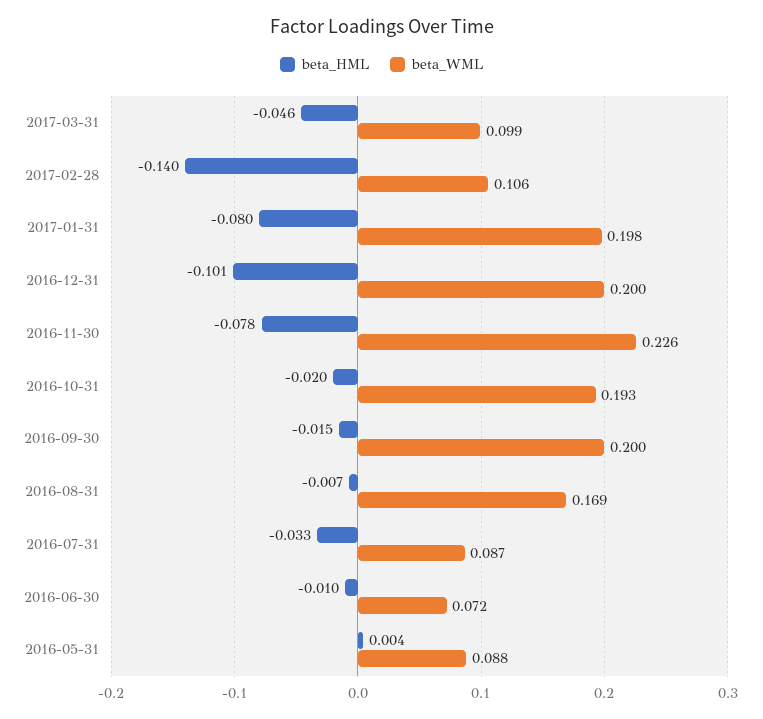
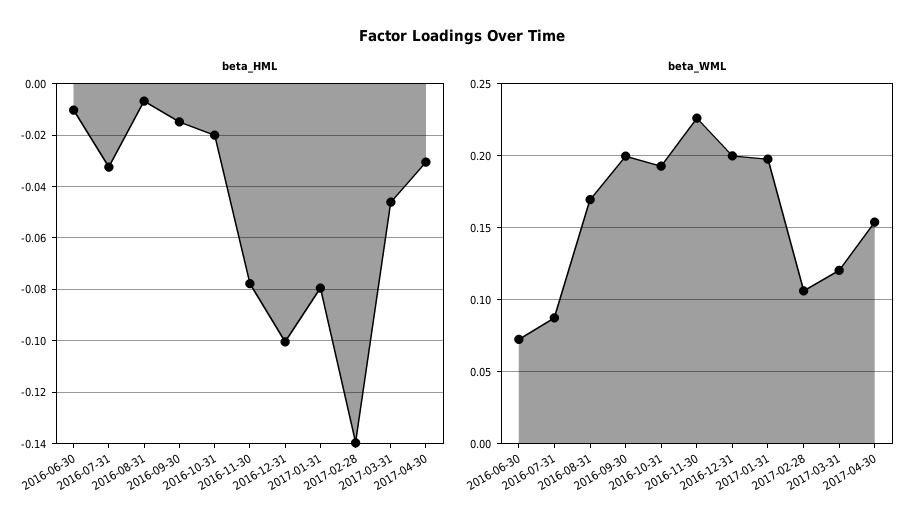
beta_WML, 2017-03-31: 0.099 -> 0.12
beta_HML, 2016-05-31: 0.004 -> none
beta_WML, 2016-05-31: 0.088 -> none
beta_HML, 2017-04-30: none -> -0.03
beta_WML, 2017-04-30: none -> 0.155

